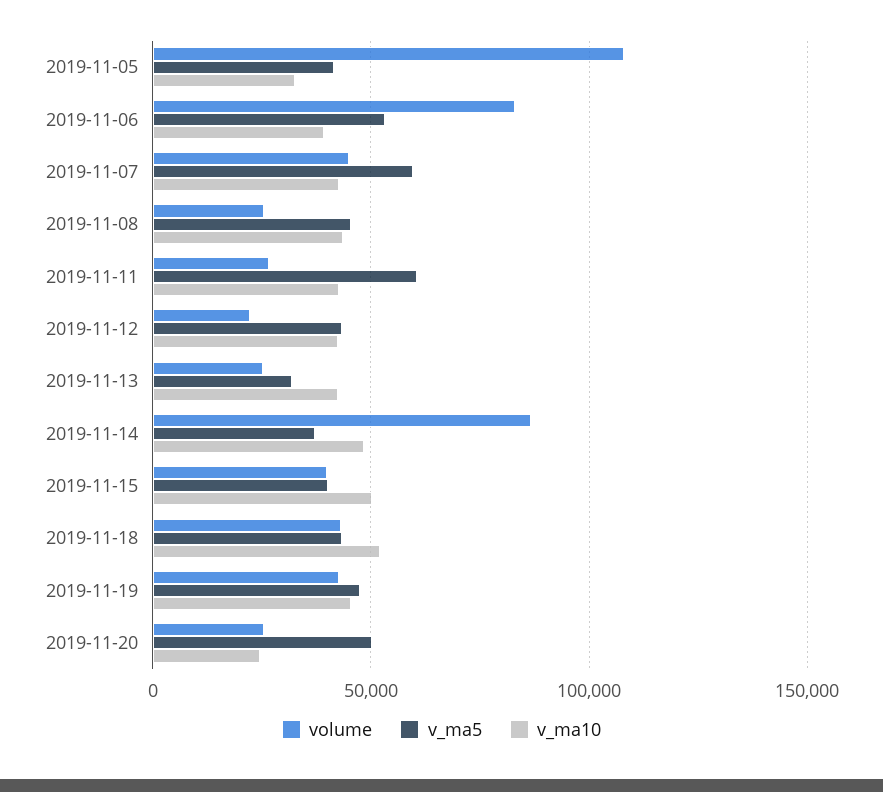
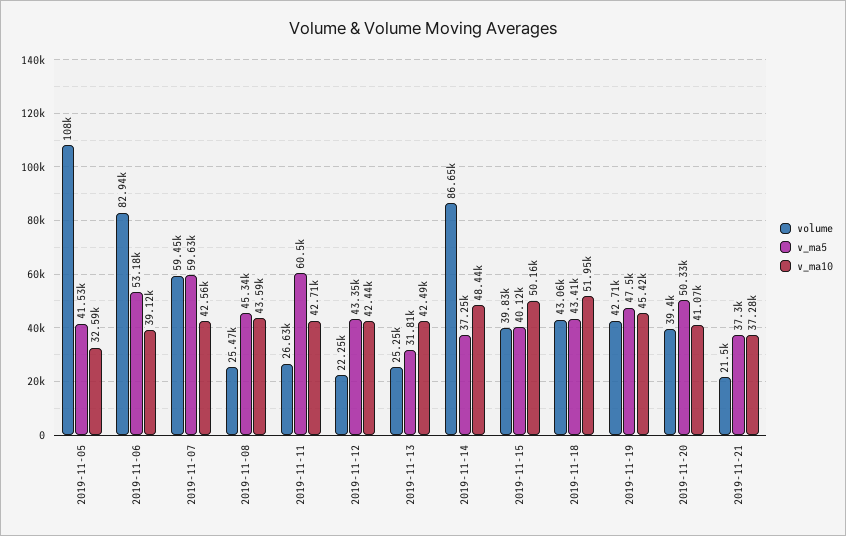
volume, 2019-11-07: 45000 -> 59450
volume, 2019-11-20: 25000 -> 39400
v_ma10, 2019-11-20: 25000 -> 41070
volume, 2019-11-21: none -> 21500
v_ma5, 2019-11-21: none -> 37300
v_ma10, 2019-11-21: none -> 37280

